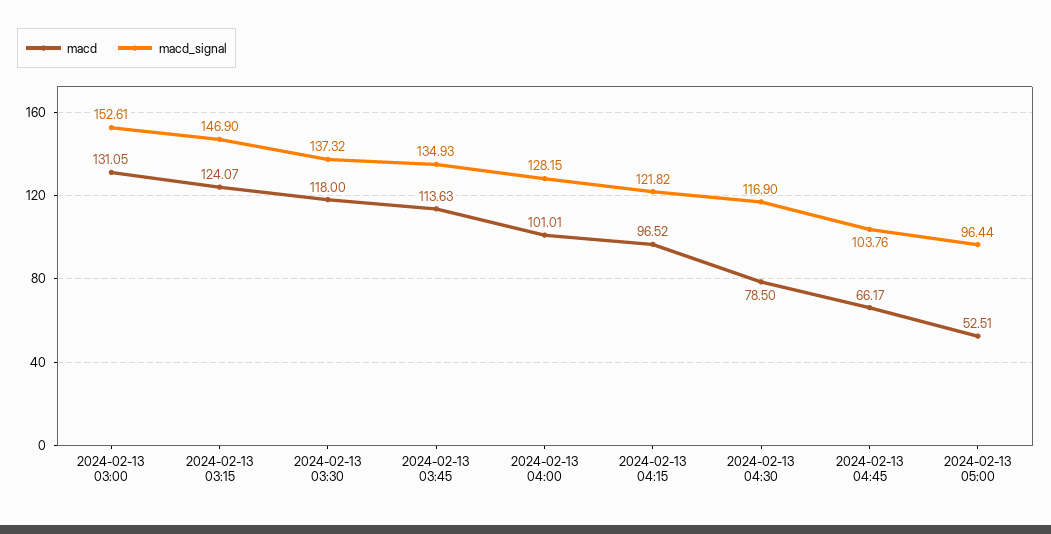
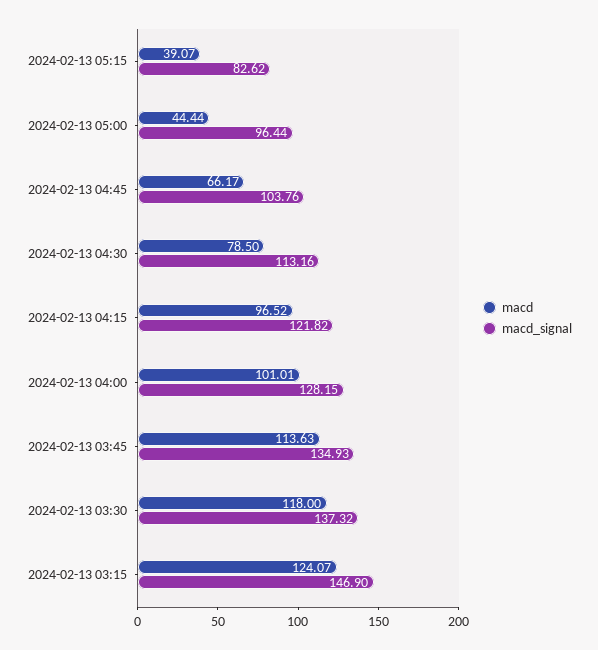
macd, 2024-02-13 03:00: 131.05 -> none
macd_signal, 2024-02-13 03:00: 152.61 -> none
macd_signal, 2024-02-13 04:30: 116.9 -> 113.16
macd, 2024-02-13 05:00: 52.51 -> 44.44
macd, 2024-02-13 05:15: none -> 39.07
macd_signal, 2024-02-13 05:15: none -> 82.62

